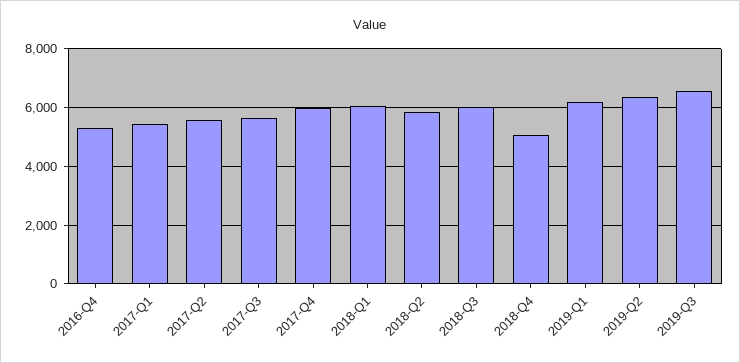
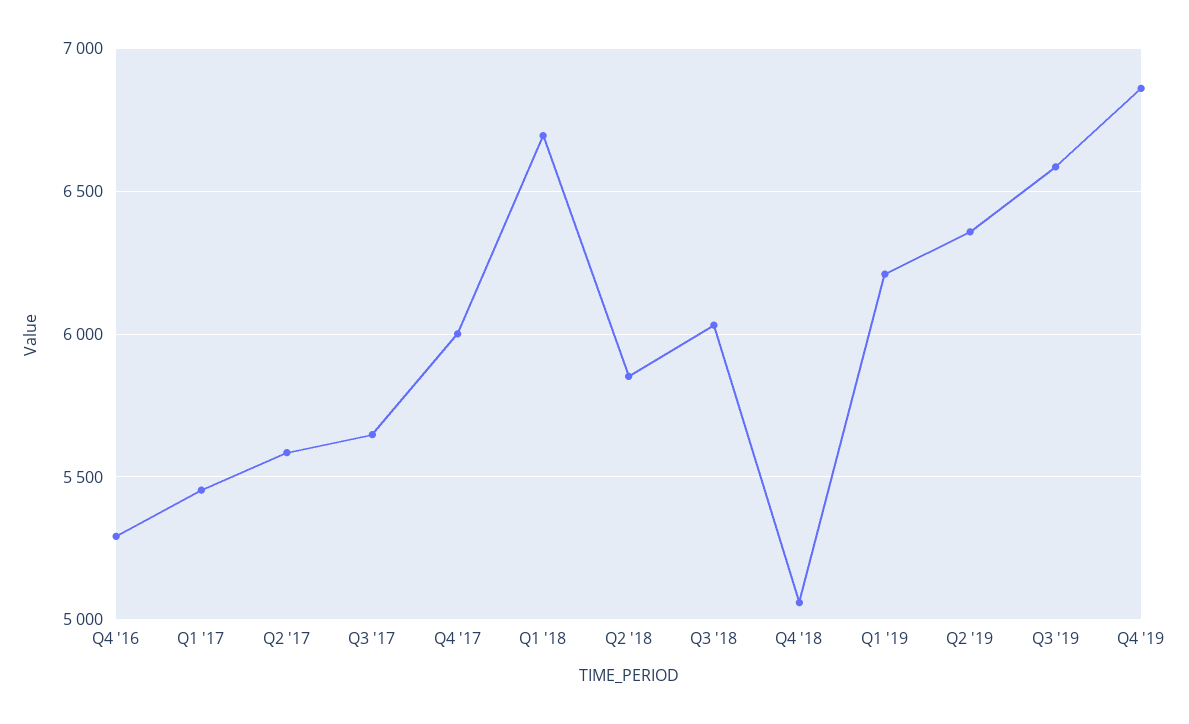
2018-Q1: 6000 -> 6700
Q4 '19: none -> 6850

